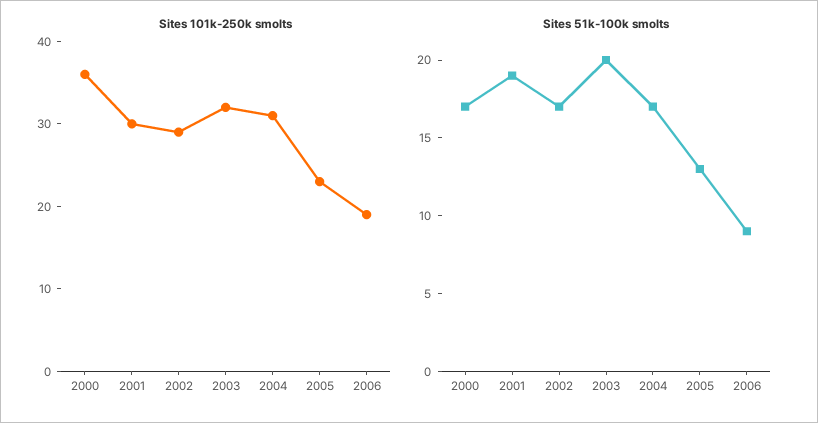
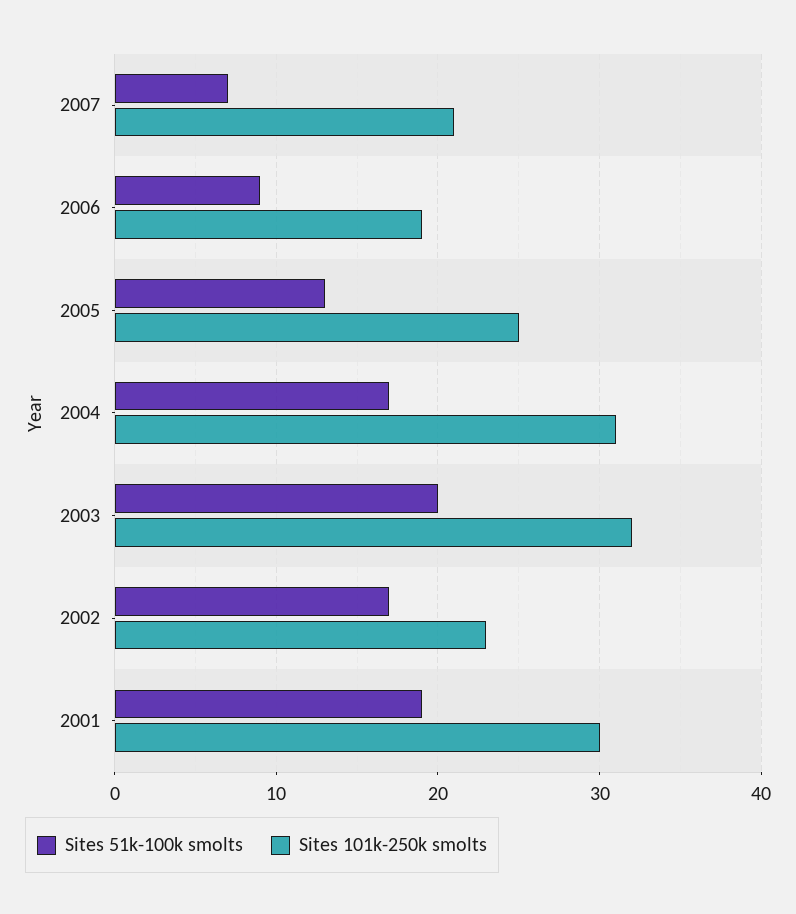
Sites 101k-250k smolts, 2000: 36 -> none
Sites 101k-250k smolts, 2002: 29 -> 23
Sites 101k-250k smolts, 2005: 23 -> 25
Sites 51k-100k smolts, 2000: 17 -> none
Sites 51k-100k smolts, 2007: none -> 7
Sites 101k-250k smolts, 2007: none -> 21

